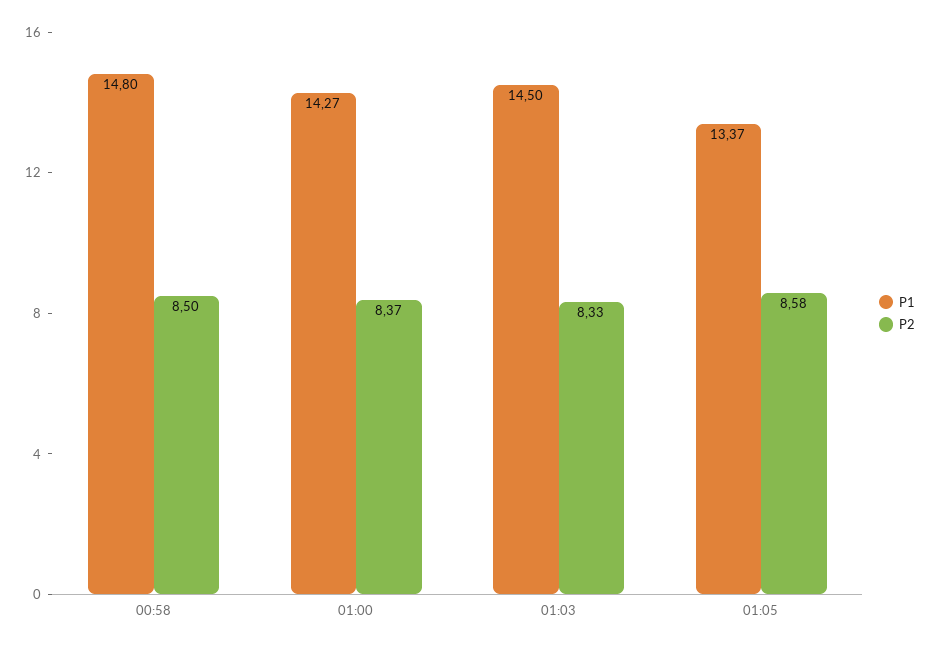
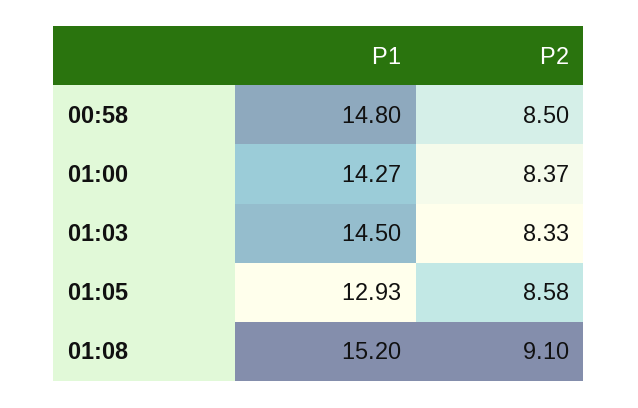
P1, 01:05: 13.37 -> 12.93
P1, 01:08: none -> 15.2
P2, 01:08: none -> 9.1

